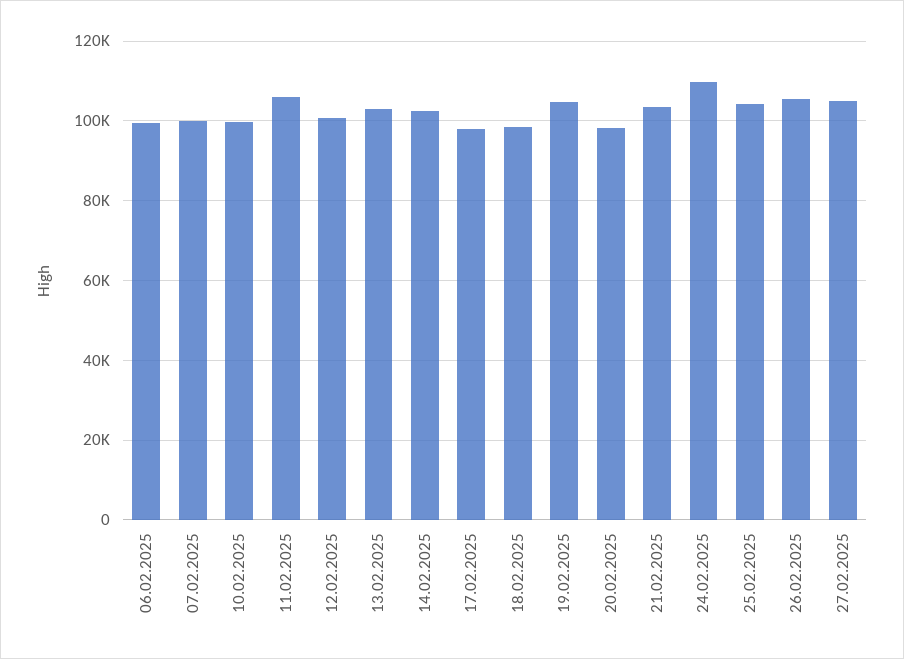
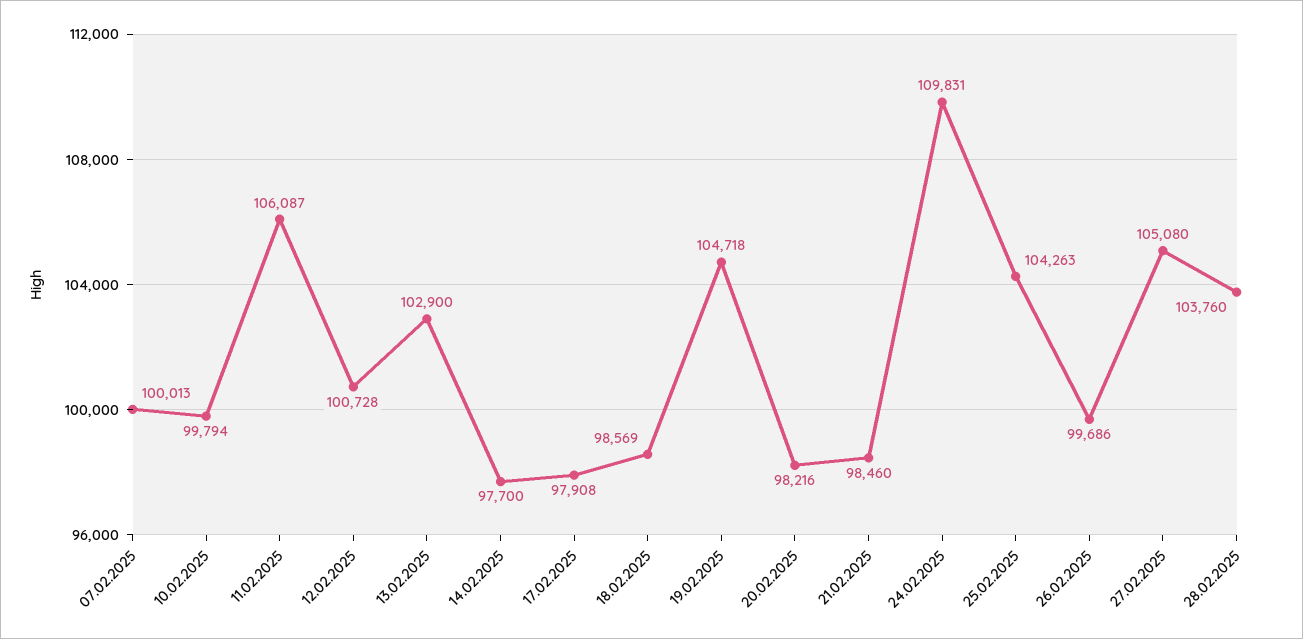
06.02.2025: 100000 -> none
14.02.2025: 102000 -> 97700
21.02.2025: 104000 -> 98460
26.02.2025: 106000 -> 99686
28.02.2025: none -> 103760

